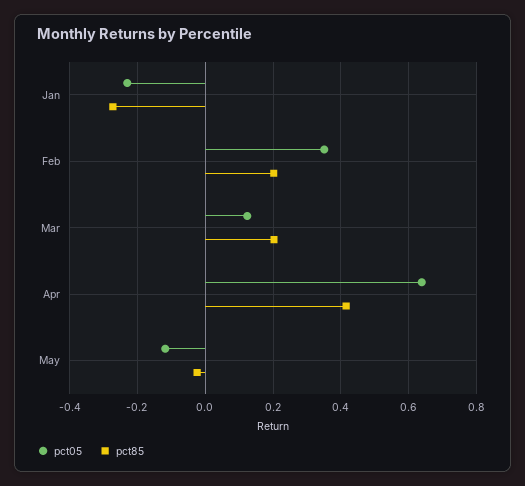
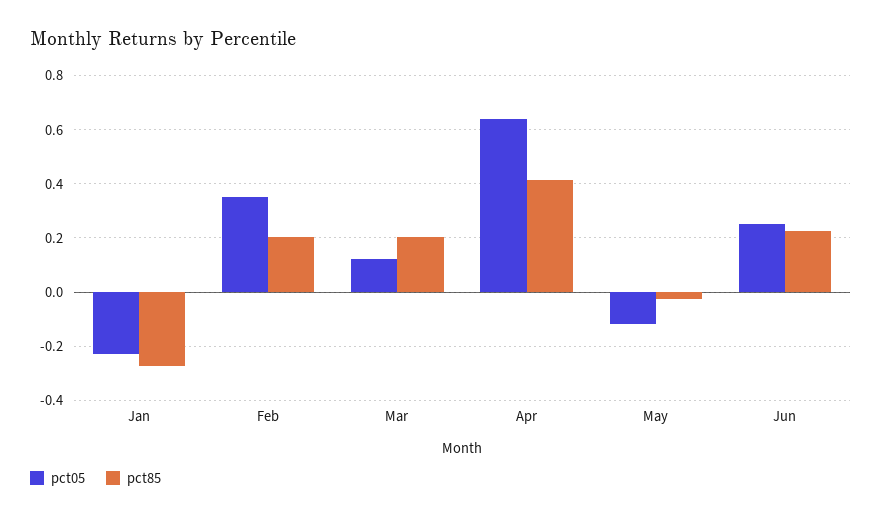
pct05, Jun: none -> 0.25
pct85, Jun: none -> 0.225

